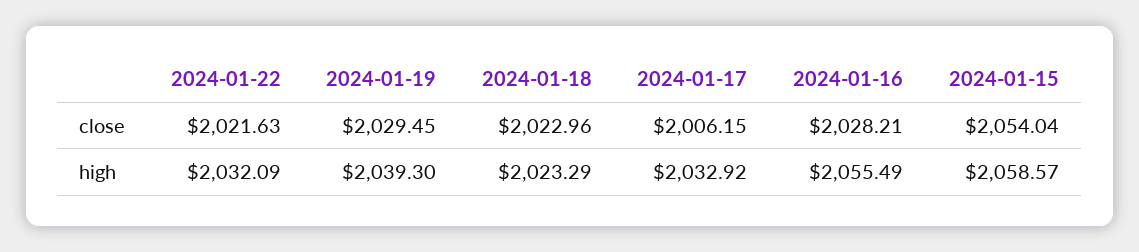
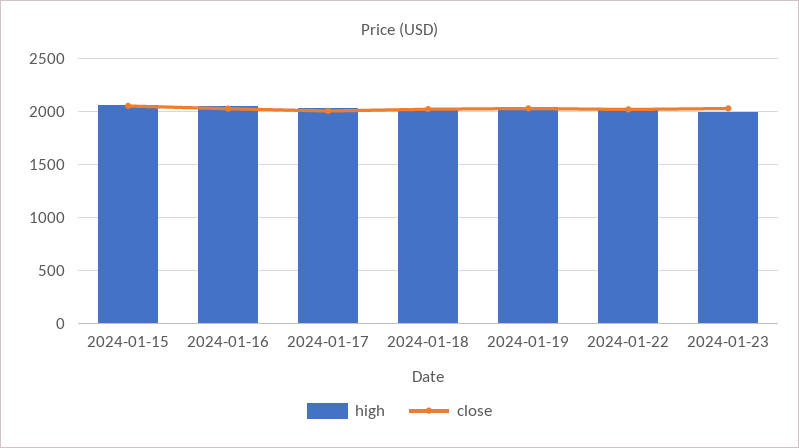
high, 2024-01-23: none -> 2000
close, 2024-01-23: none -> 2000

